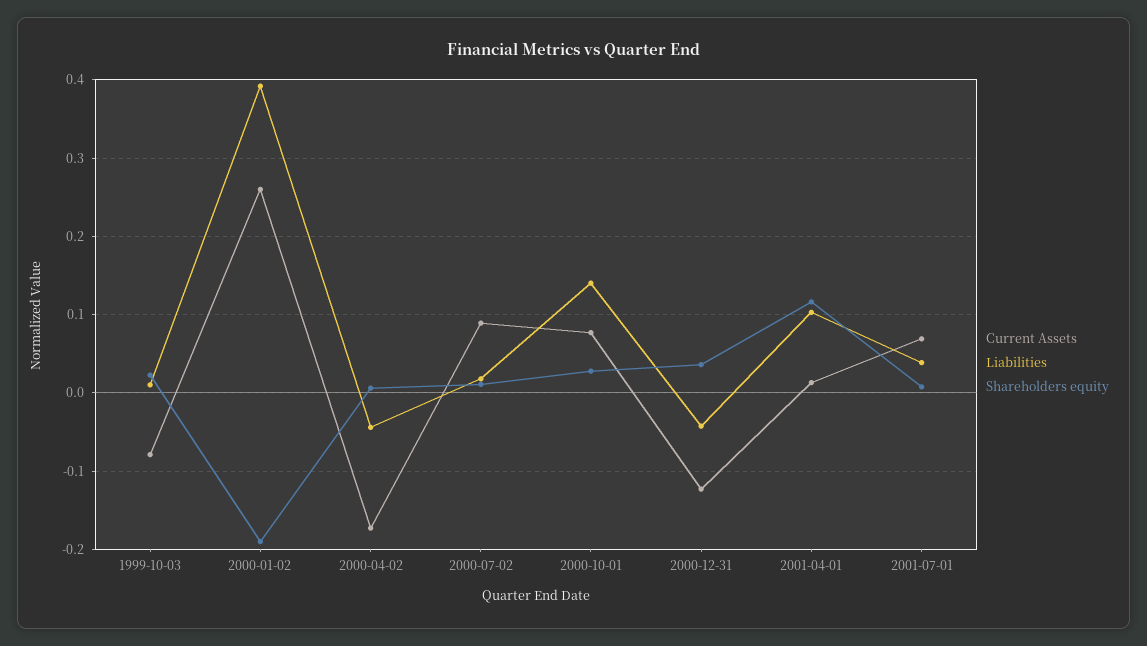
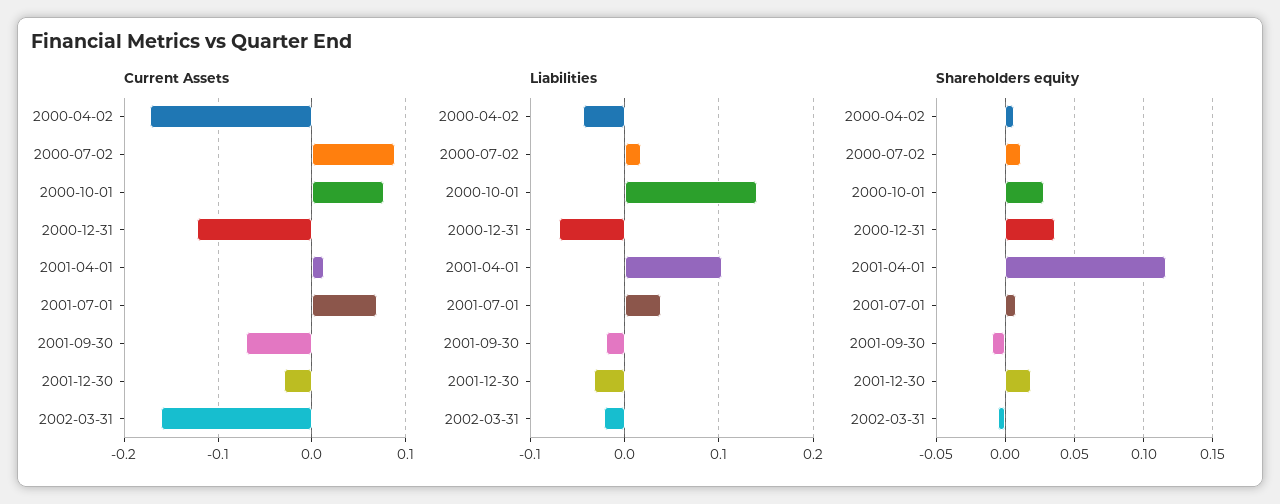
Current Assets, 1999-10-03: -0.08 -> none
Liabilities, 1999-10-03: 0.01 -> none
Shareholders equity, 1999-10-03: 0.02 -> none
Current Assets, 2000-01-02: 0.26 -> none
Liabilities, 2000-01-02: 0.39 -> none
Shareholders equity, 2000-01-02: -0.19 -> none
Liabilities, 2000-12-31: -0.04 -> -0.07
Current Assets, 2001-09-30: none -> -0.07
Current Assets, 2001-12-30: none -> -0.03
Current Assets, 2002-03-31: none -> -0.16
Liabilities, 2001-09-30: none -> -0.02
Liabilities, 2001-12-30: none -> -0.03
Liabilities, 2002-03-31: none -> -0.02
Shareholders equity, 2001-09-30: none -> -0.01
Shareholders equity, 2001-12-30: none -> 0.02
Shareholders equity, 2002-03-31: none -> -0.005

